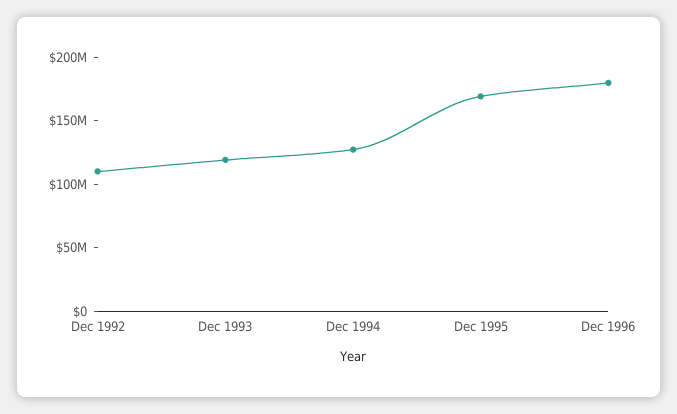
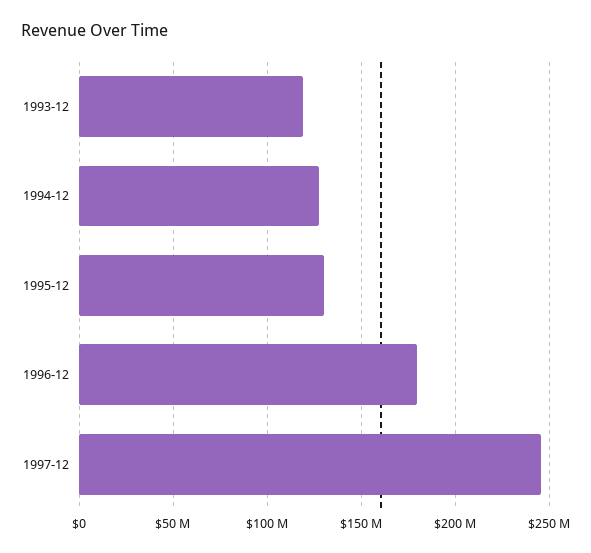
Dec 1992: 110000000 -> none
Dec 1995: 170000000 -> 130000000
1997-12: none -> 245000000

